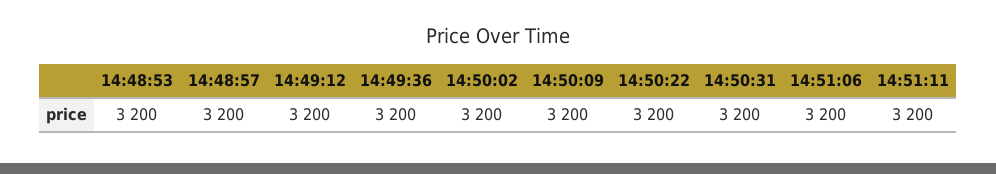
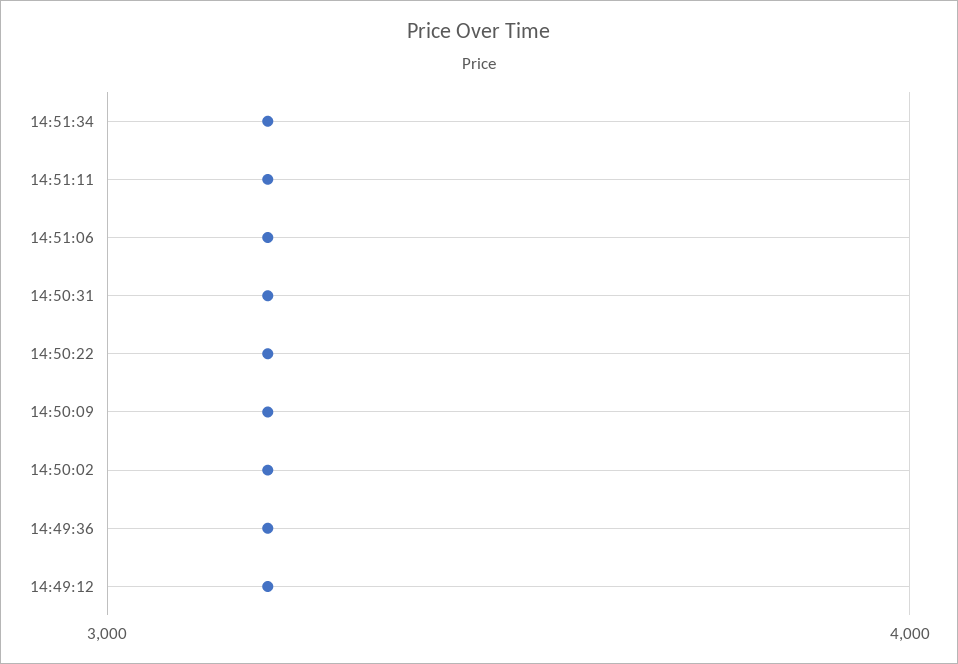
14:48:53: 3200 -> none
14:48:57: 3200 -> none
14:51:34: none -> 3200

